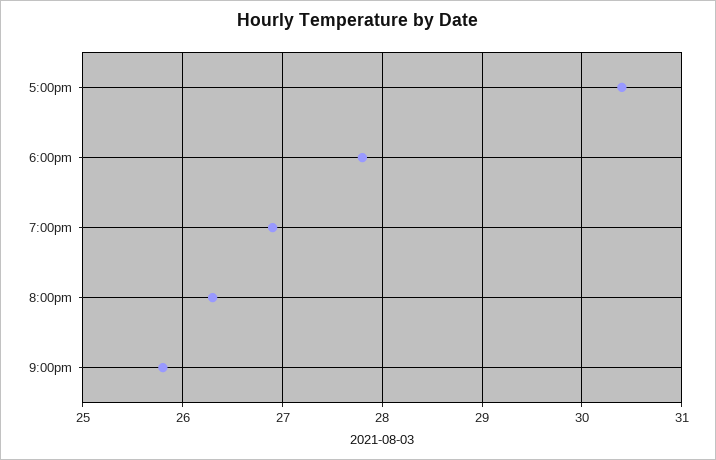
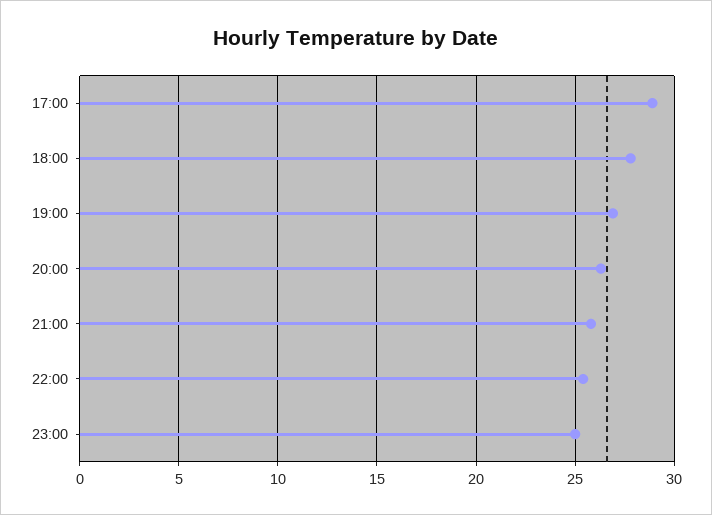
5:00pm: 30.4 -> 29
22:00: none -> 25.5
23:00: none -> 25

